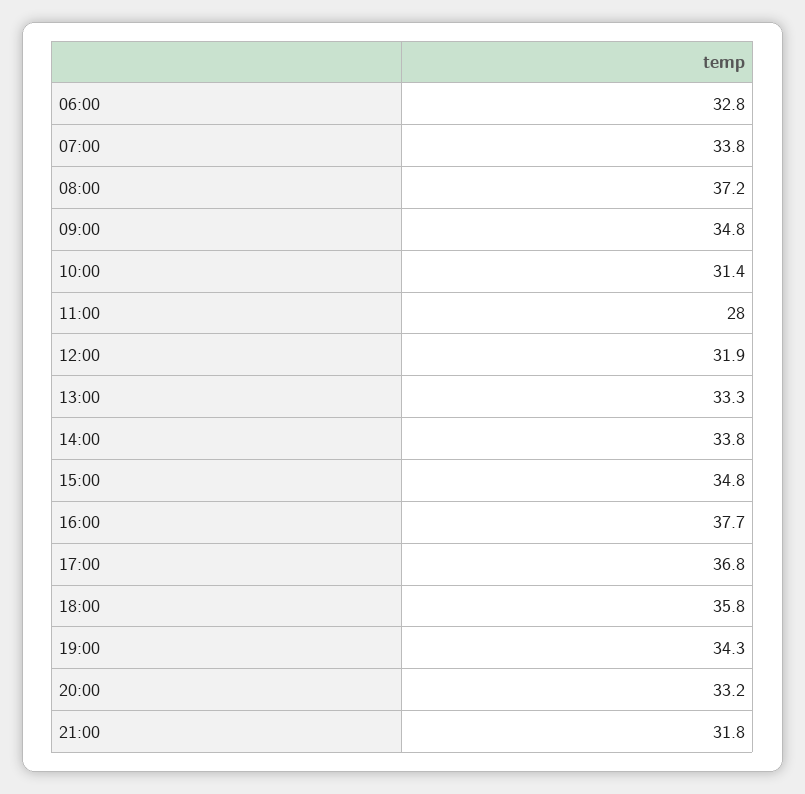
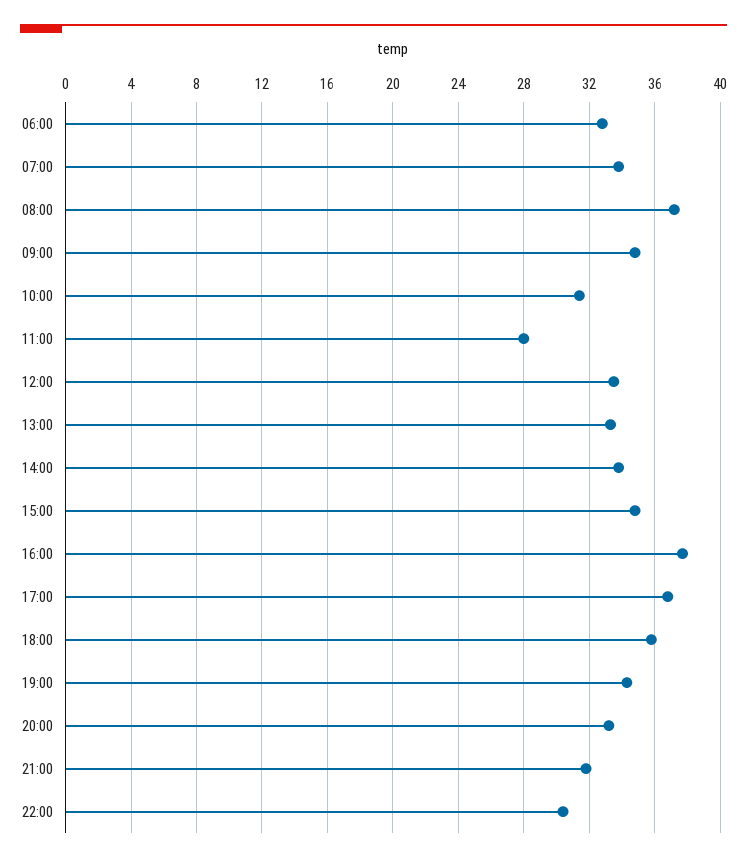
12:00: 31.9 -> 33.5
22:00: none -> 30.5

